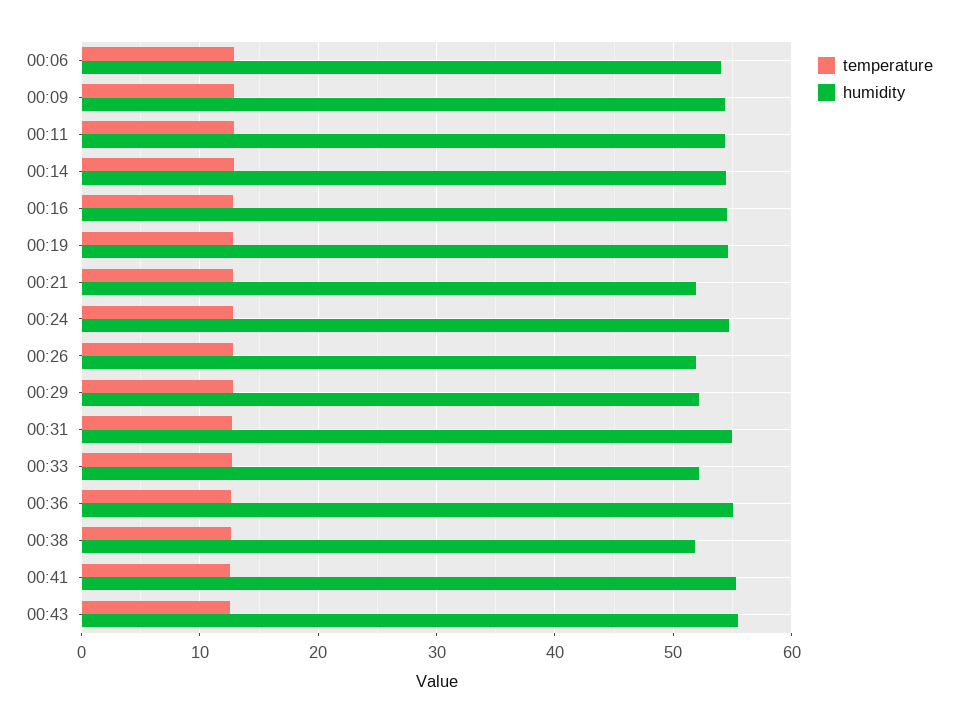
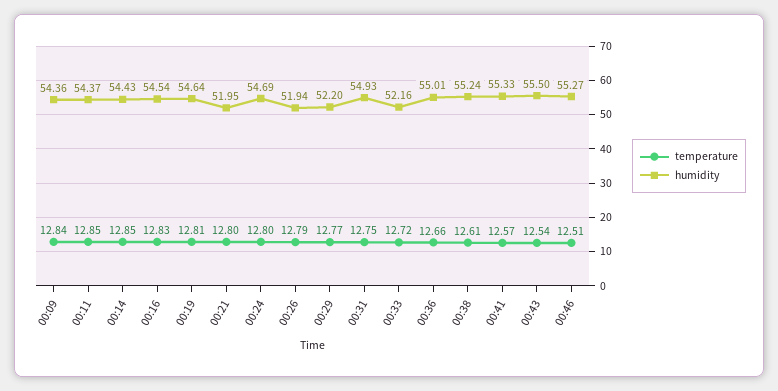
temperature, 00:06: 13 -> none
humidity, 00:06: 54 -> none
humidity, 00:38: 52 -> 55.24
temperature, 00:46: none -> 12.51
humidity, 00:46: none -> 55.27

